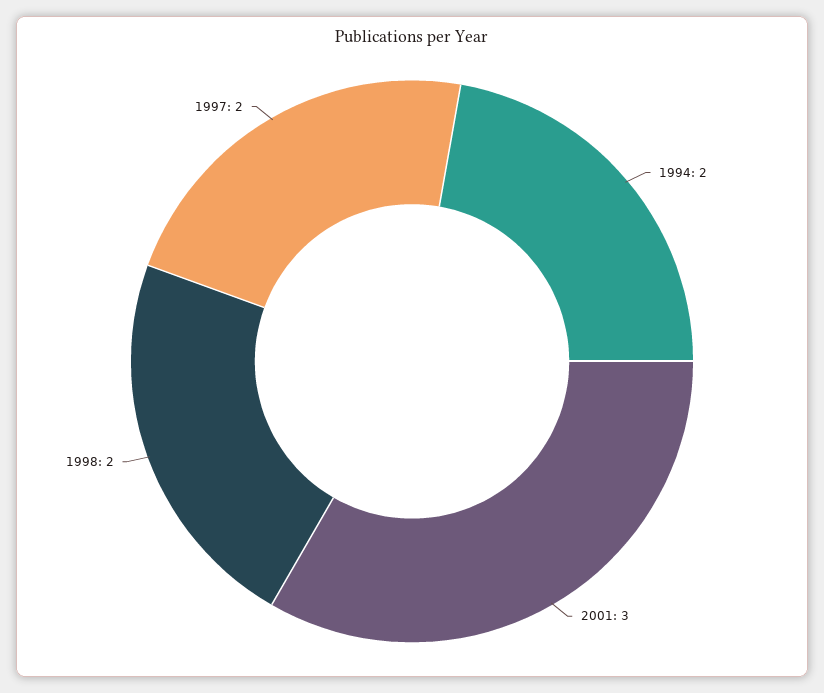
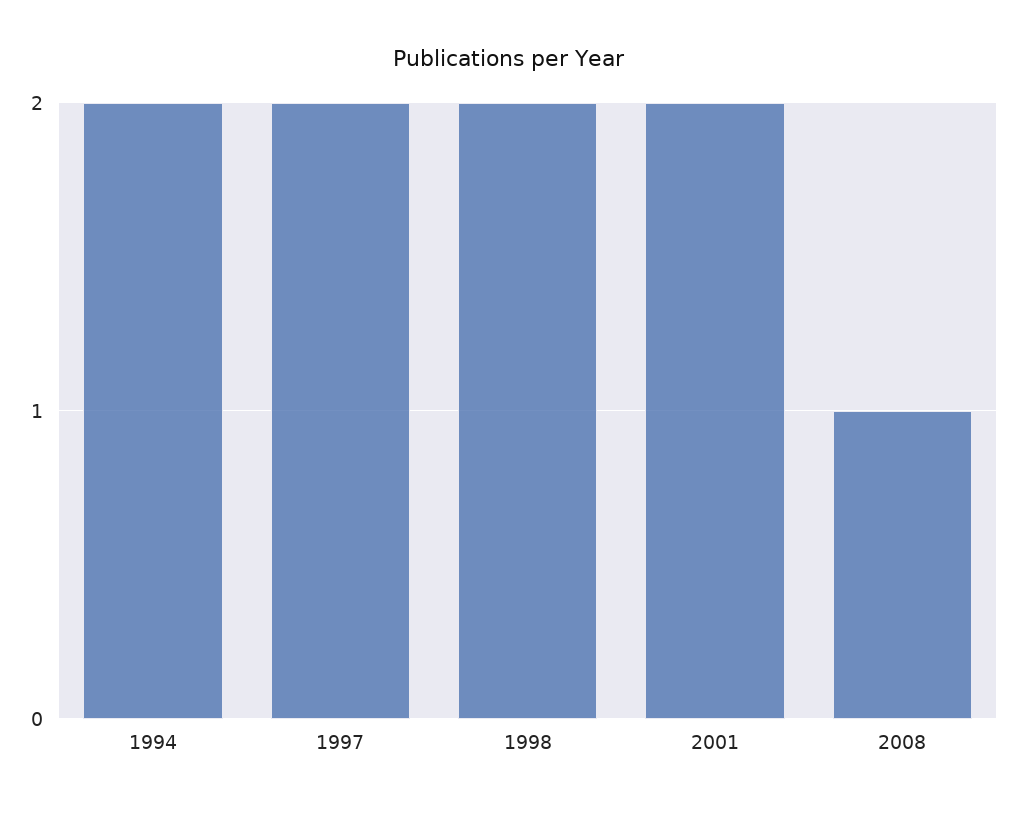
2001: 3 -> 2
2008: none -> 1

